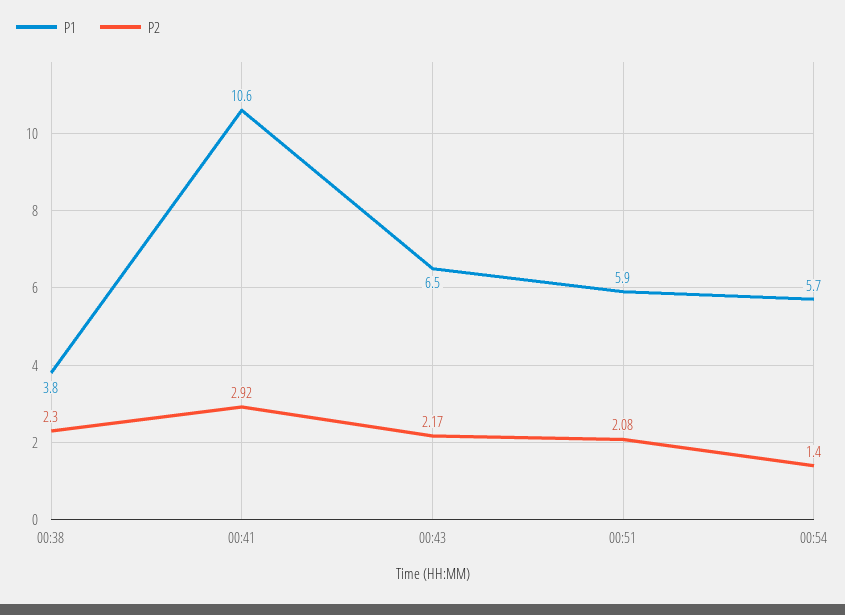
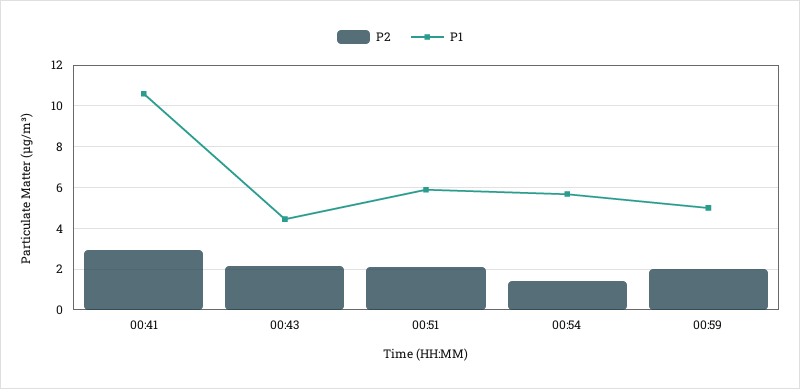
P1, 00:38: 3.8 -> none
P2, 00:38: 2.3 -> none
P1, 00:43: 6.5 -> 4.5
P2, 00:59: none -> 2
P1, 00:59: none -> 5

